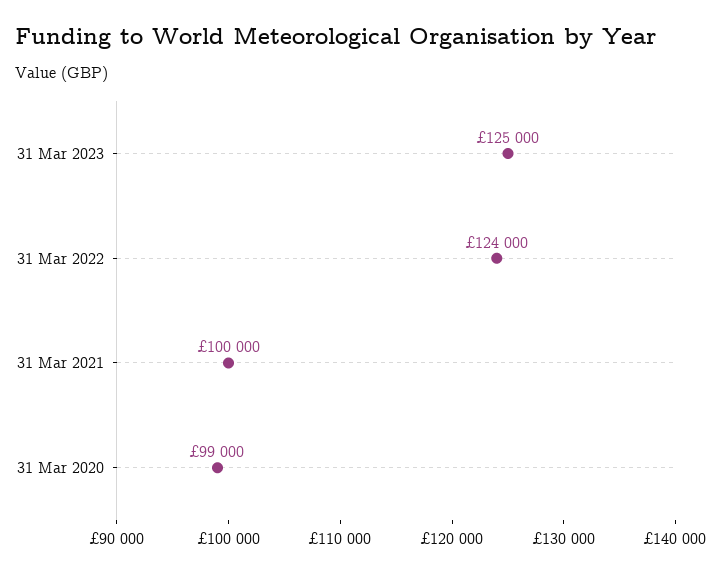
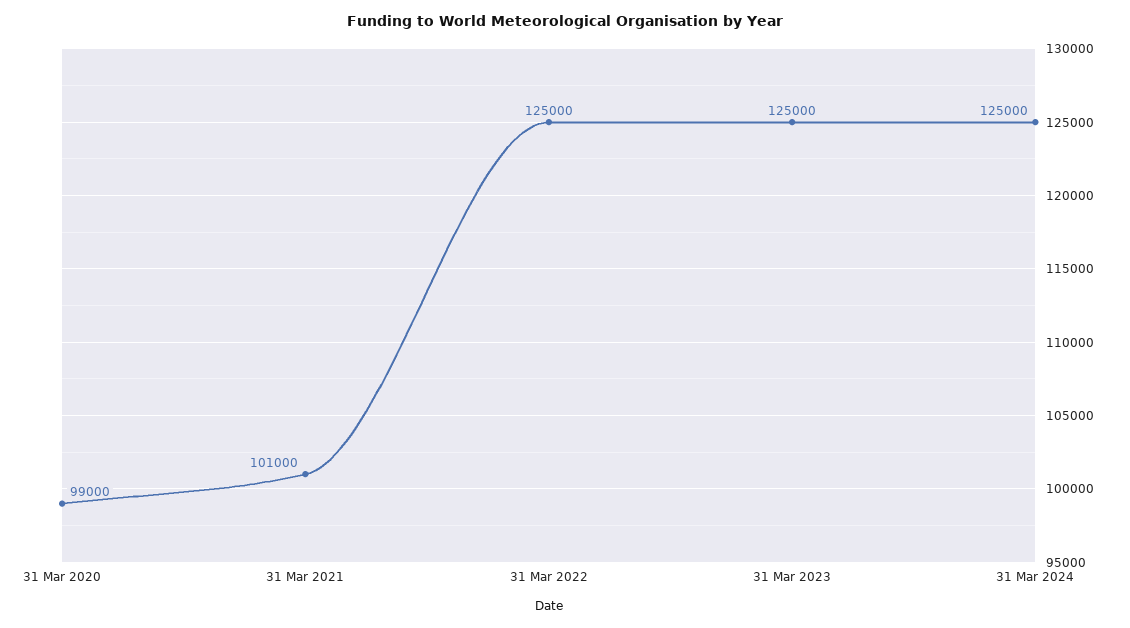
31 Mar 2022: 124000 -> 125000
31 Mar 2021: 100000 -> 101000
31 Mar 2024: none -> 125000

